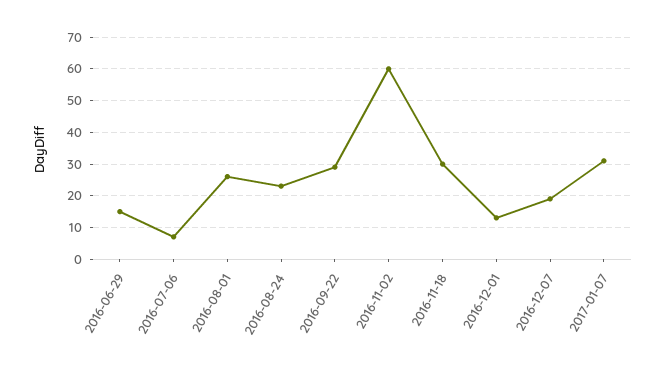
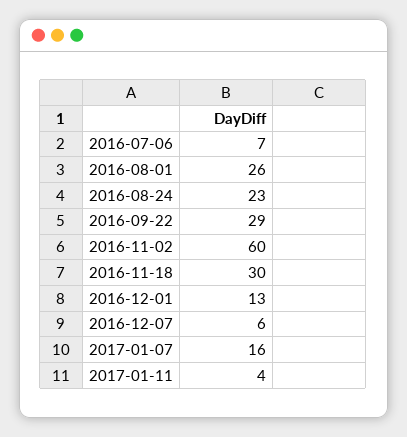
2016-06-29: 15 -> none
2016-12-07: 20 -> 6
2017-01-07: 30 -> 16
2017-01-11: none -> 4

